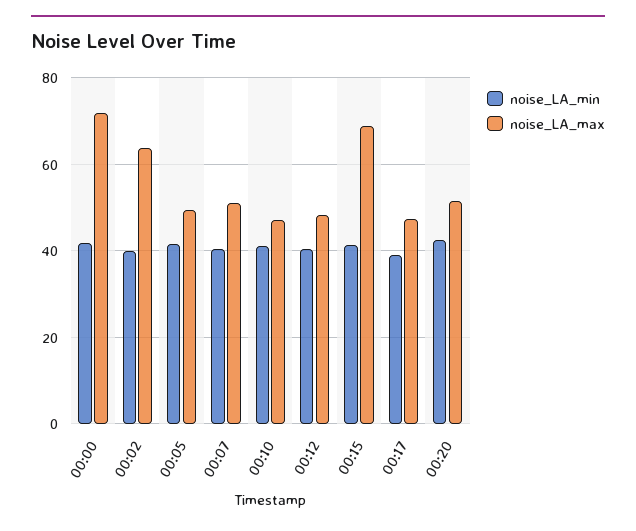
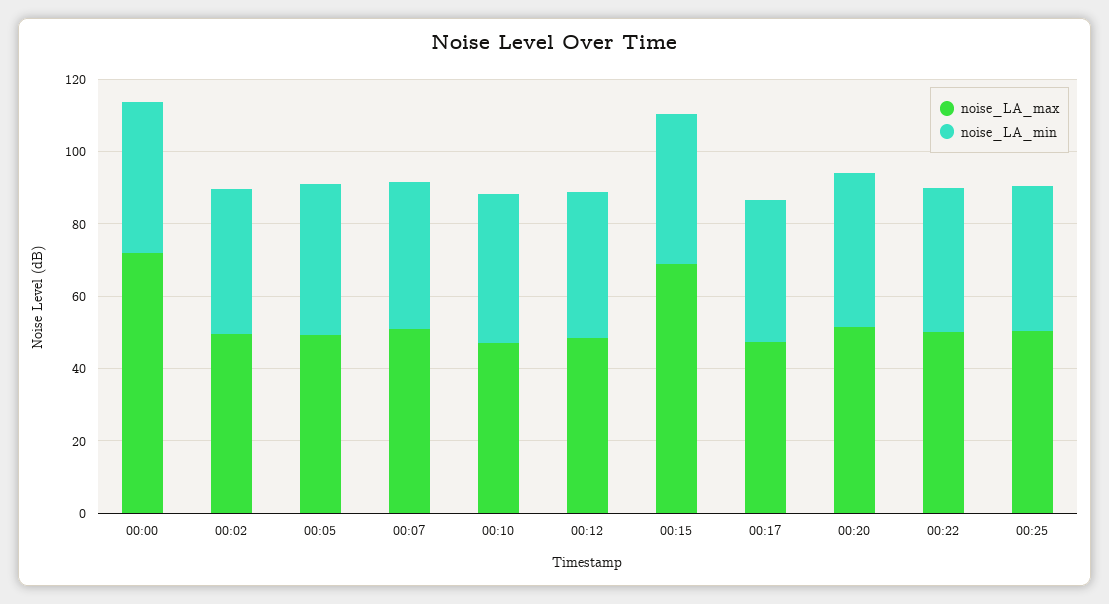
noise_LA_max, 00:02: 64 -> 50
noise_LA_max, 00:22: none -> 50
noise_LA_min, 00:22: none -> 40
noise_LA_max, 00:25: none -> 50
noise_LA_min, 00:25: none -> 40

